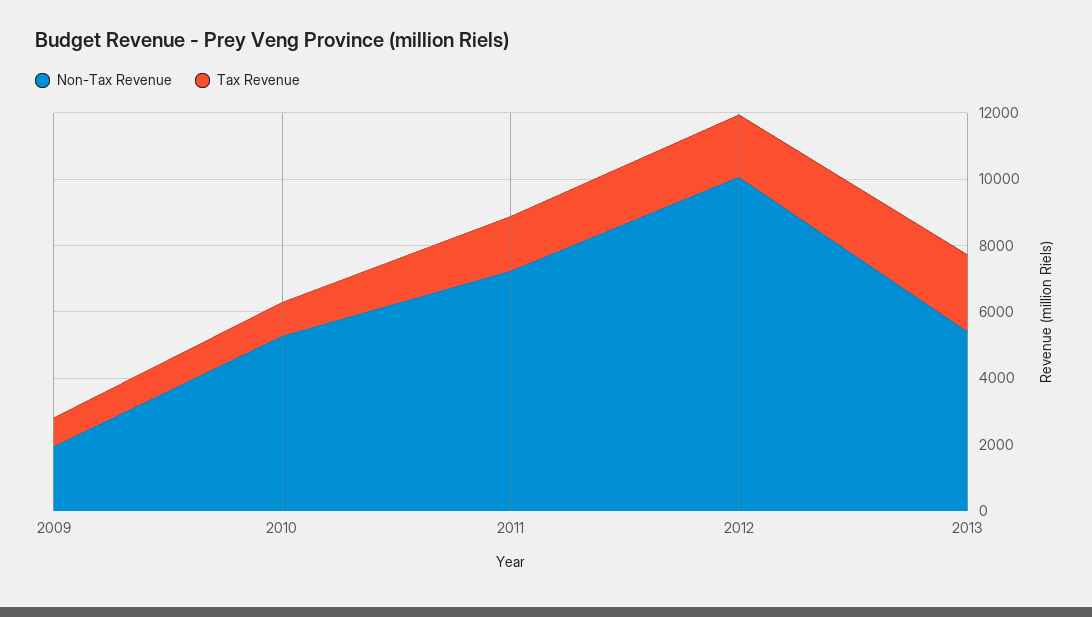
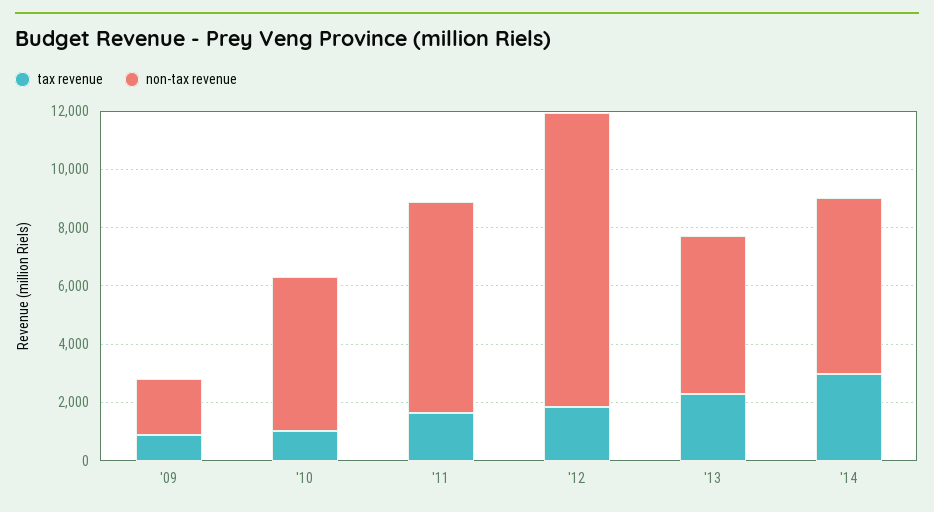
Tax Revenue, '14: none -> 3000
Non-Tax Revenue, '14: none -> 6000

